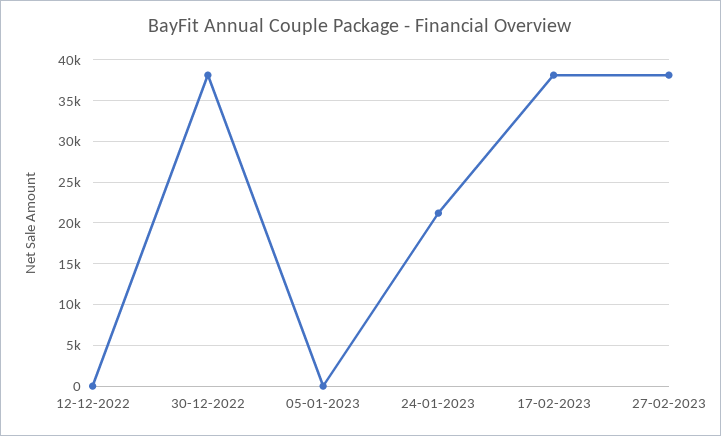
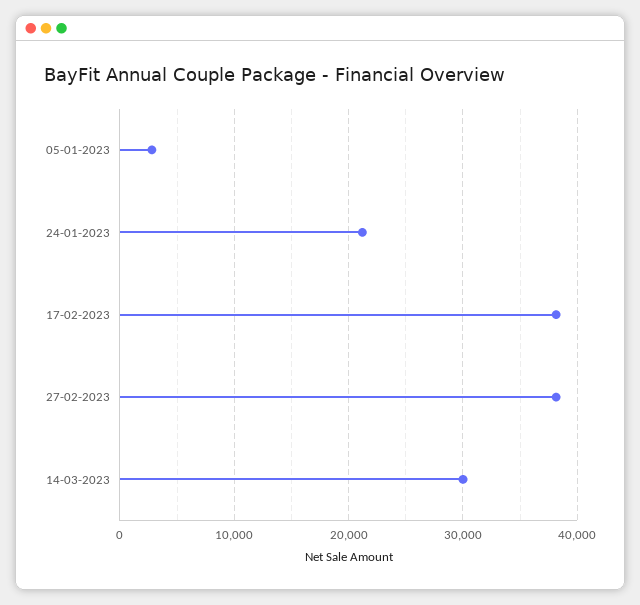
12-12-2022: 0 -> none
30-12-2022: 38000 -> none
05-01-2023: 0 -> 3000
14-03-2023: none -> 30000

